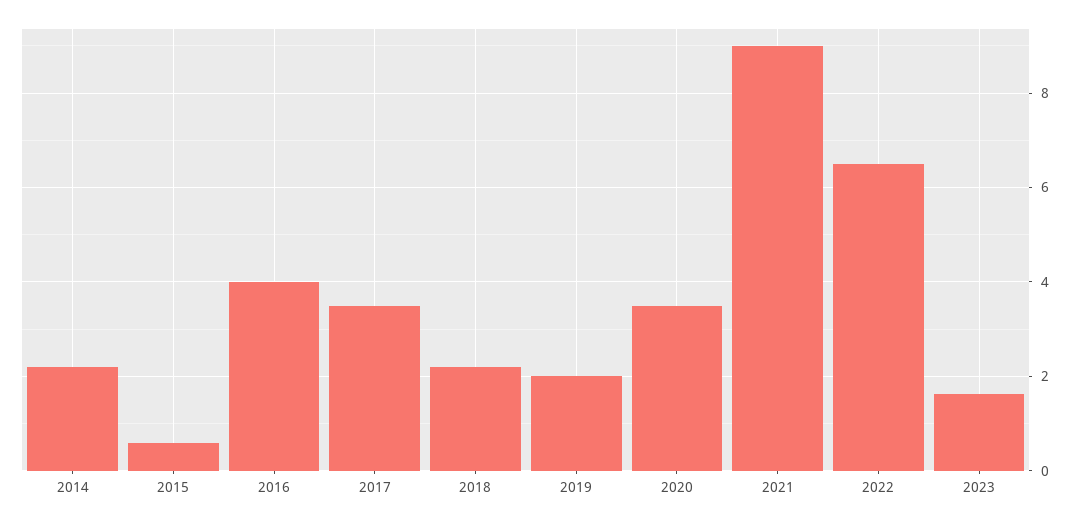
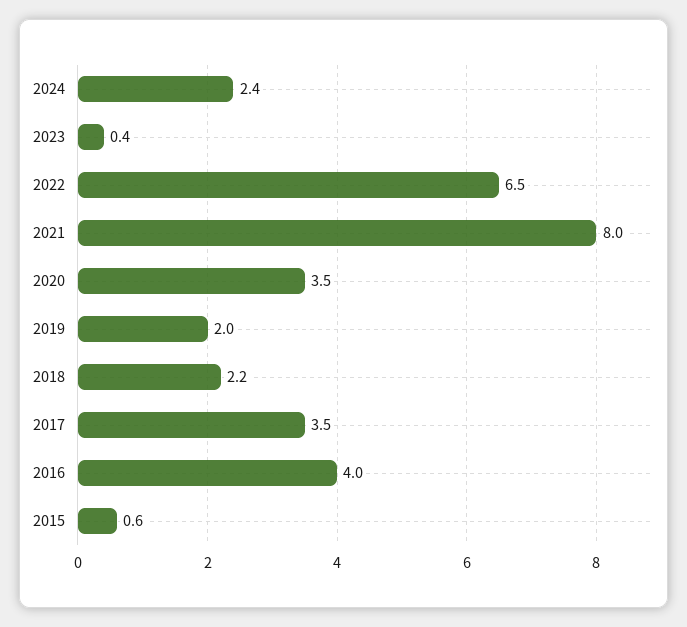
2014: 2.2 -> none
2021: 9 -> 8
2023: 1.6 -> 0.4
2024: none -> 2.4

